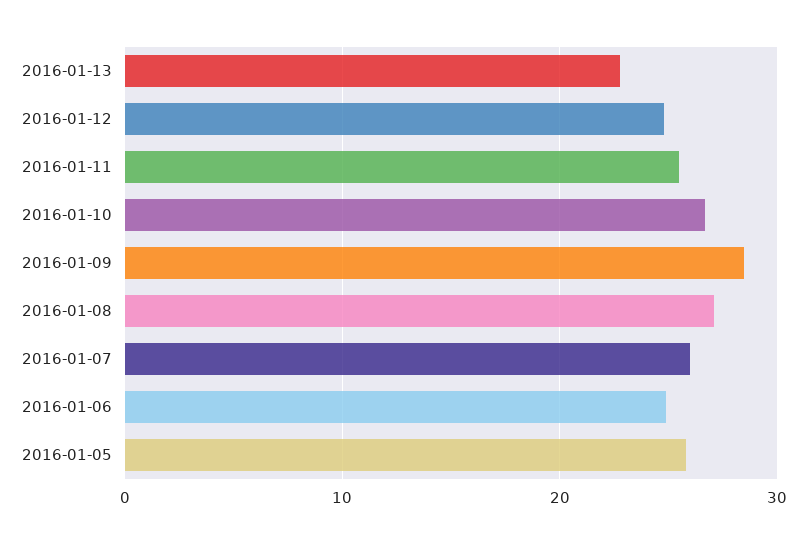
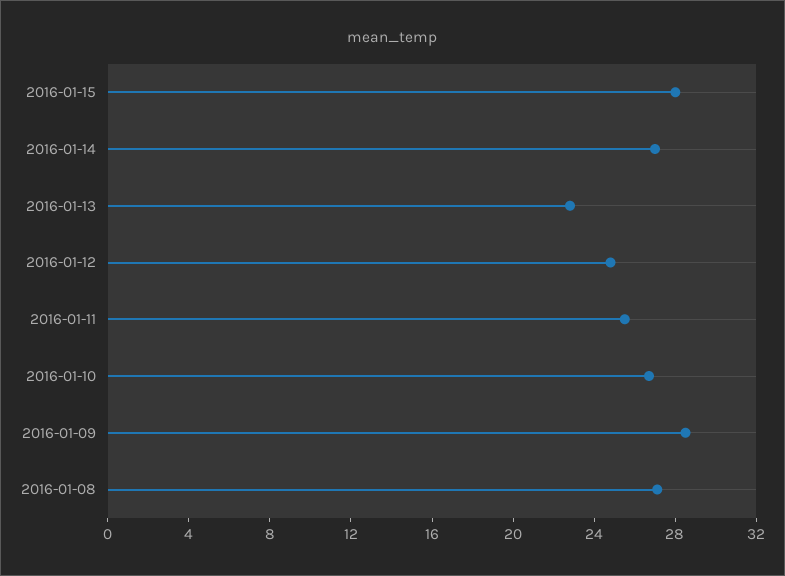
2016-01-07: 26 -> none
2016-01-06: 25 -> none
2016-01-05: 26 -> none
2016-01-15: none -> 28
2016-01-14: none -> 27

